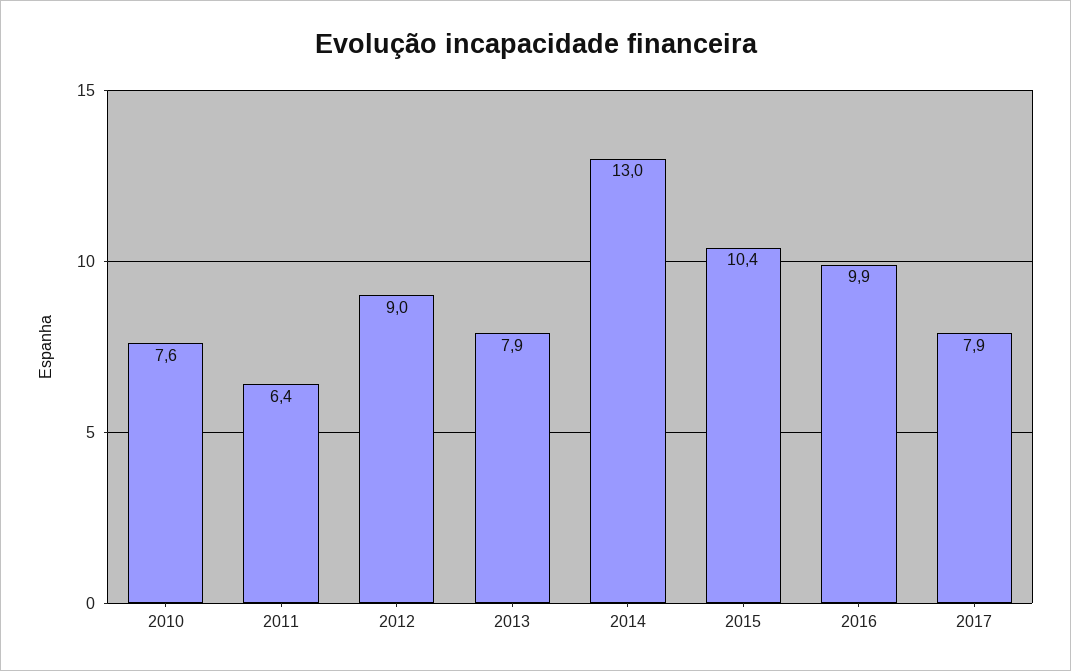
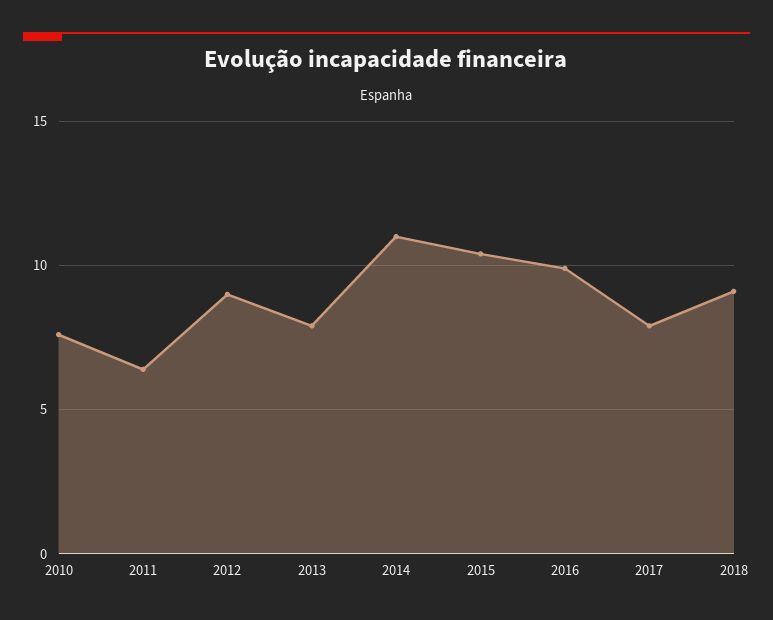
2014: 13 -> 11
2018: none -> 9

